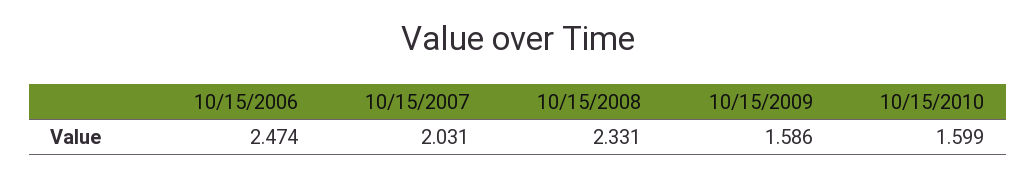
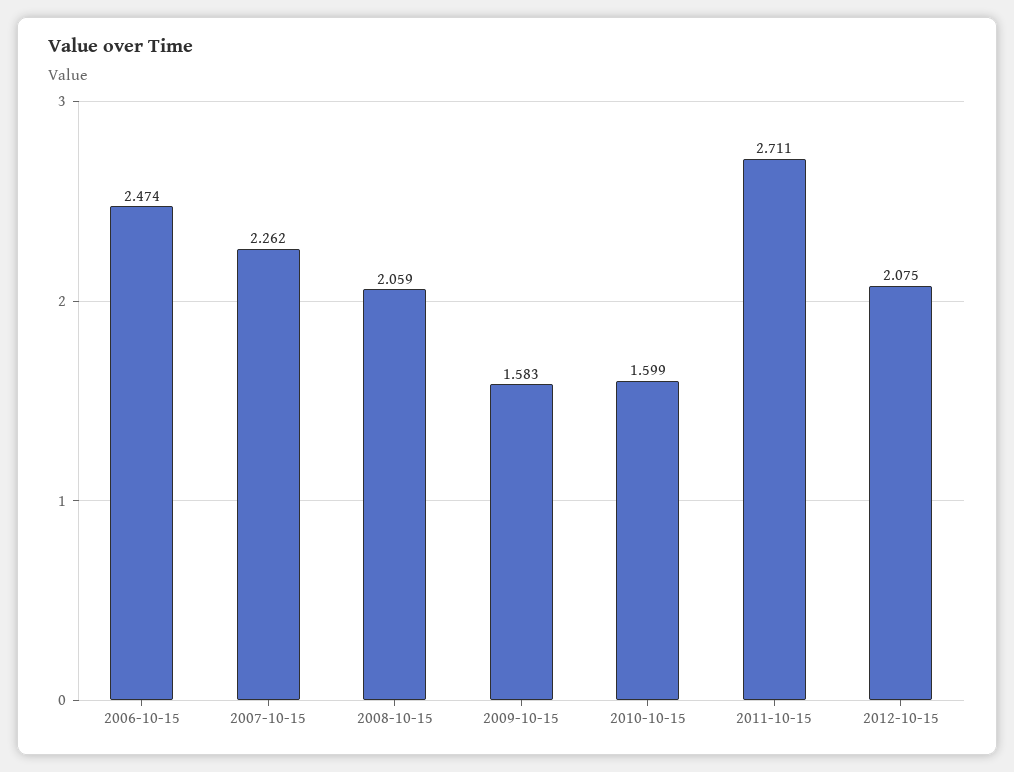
10/15/2007: 2.031 -> 2.262
10/15/2008: 2.331 -> 2.059
10/15/2009: 1.586 -> 1.583
2011-10-15: none -> 2.711
2012-10-15: none -> 2.075

